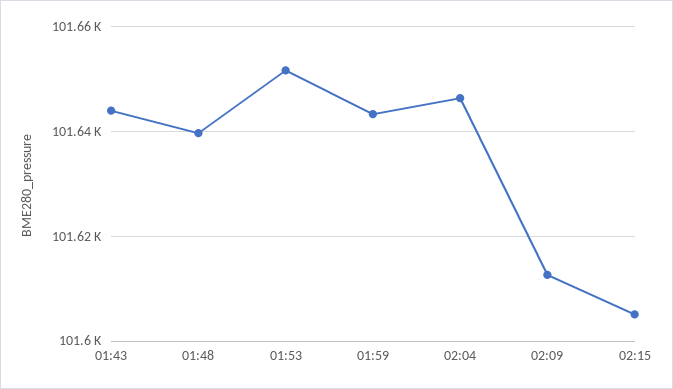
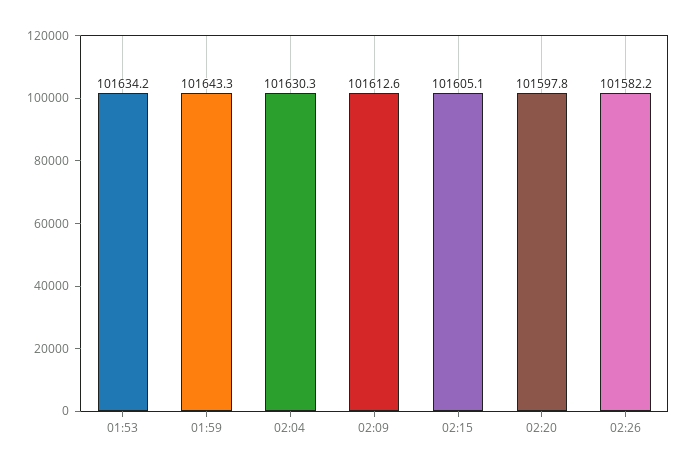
01:43: 101644 -> none
01:48: 101640 -> none
01:53: 101652 -> 101634.2
02:04: 101646 -> 101630.3
02:20: none -> 101597.8
02:26: none -> 101582.2

